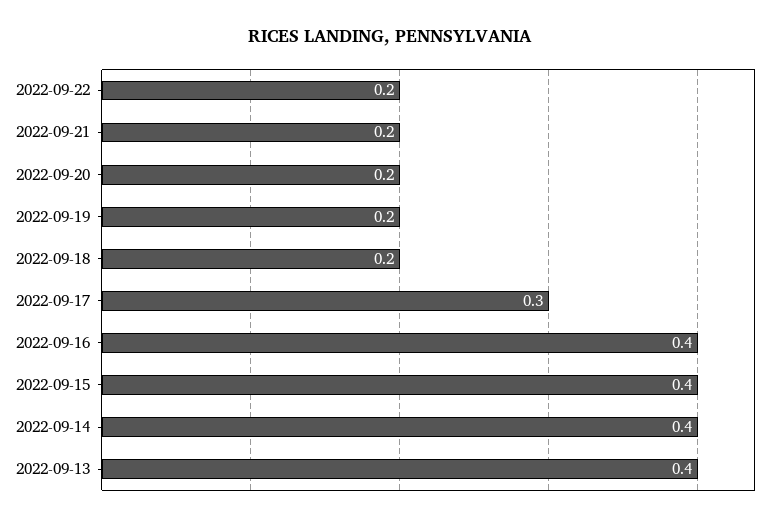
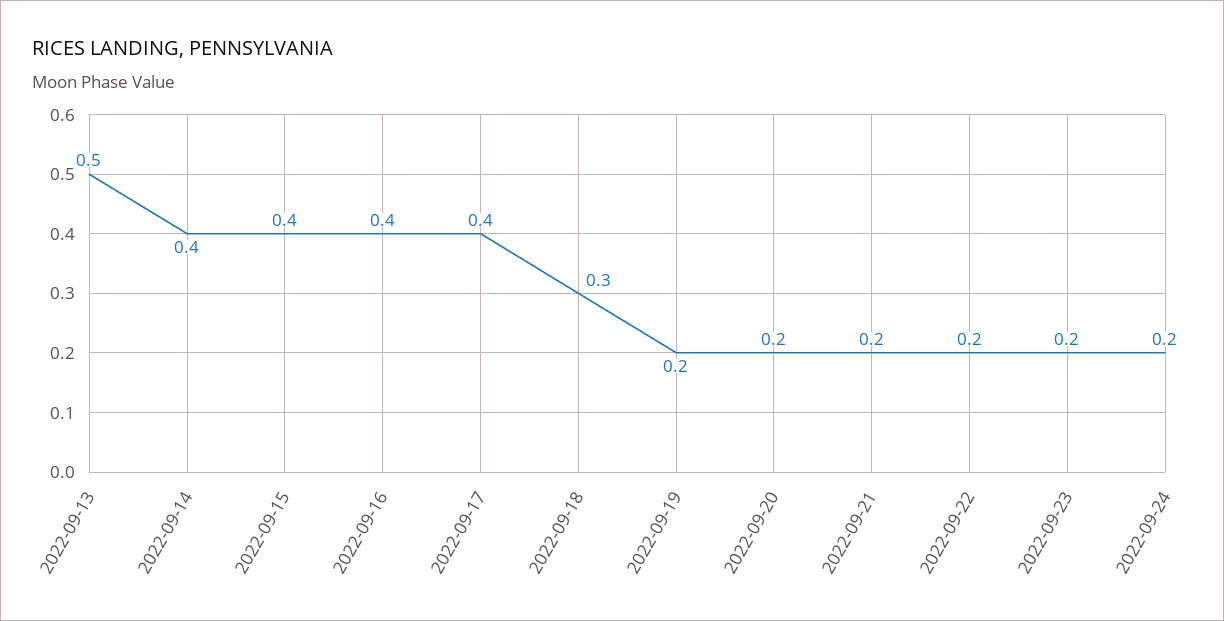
2022-09-18: 0.2 -> 0.3
2022-09-17: 0.3 -> 0.4
2022-09-13: 0.4 -> 0.5
2022-09-23: none -> 0.2
2022-09-24: none -> 0.2

